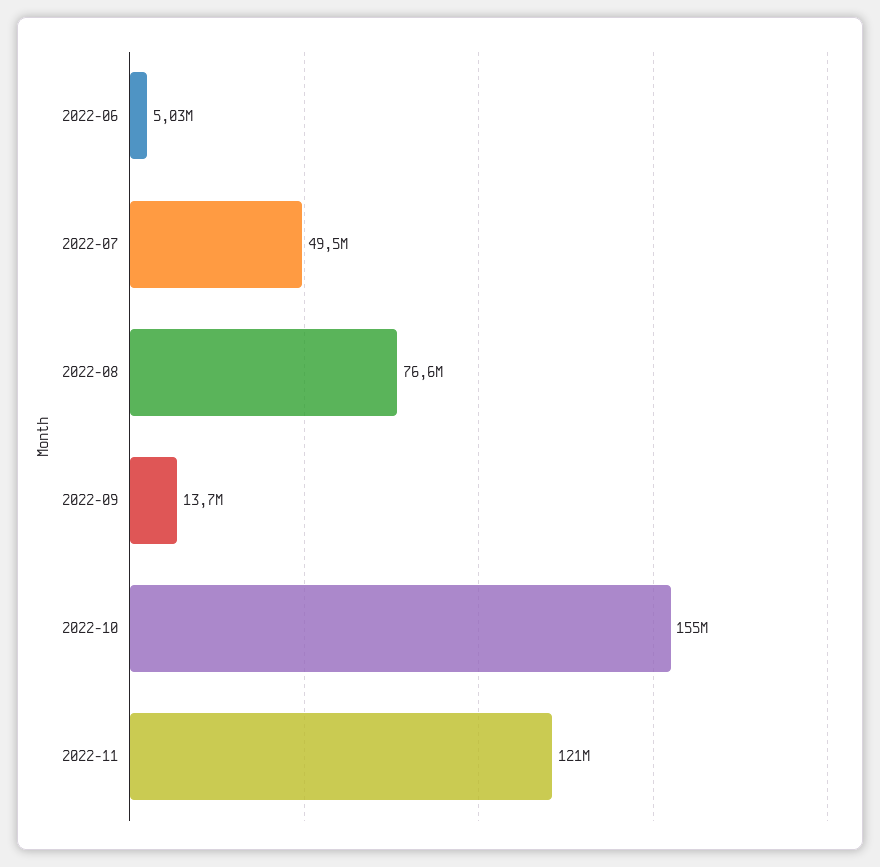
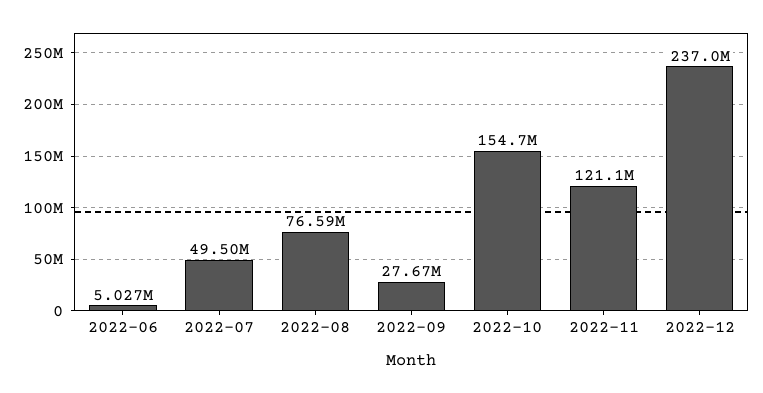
2022-09: 13700000 -> 27670000
2022-12: none -> 237000000

